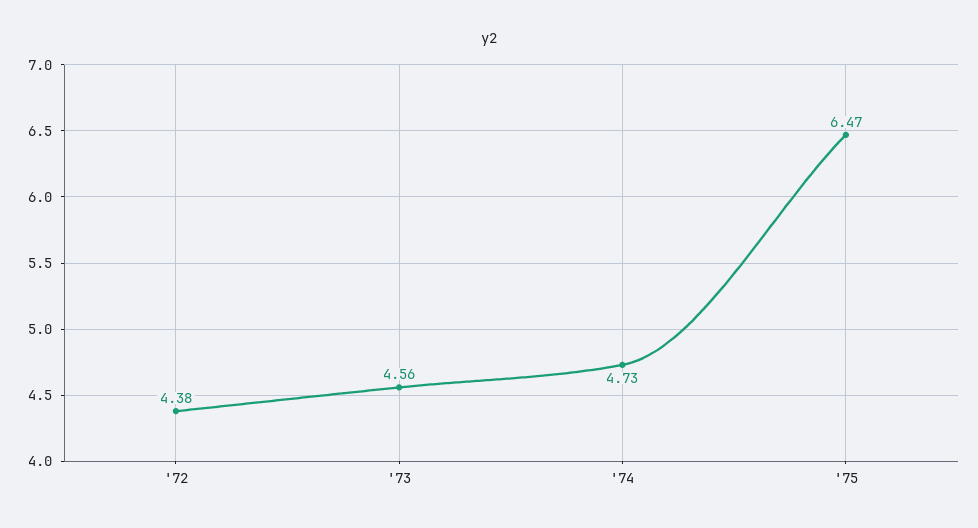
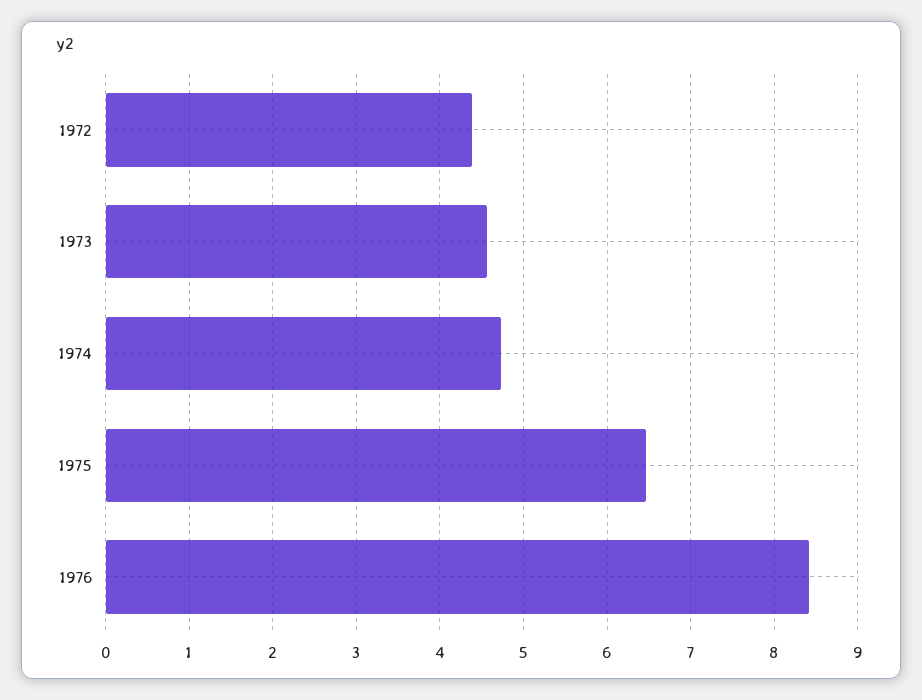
1976: none -> 8.4

